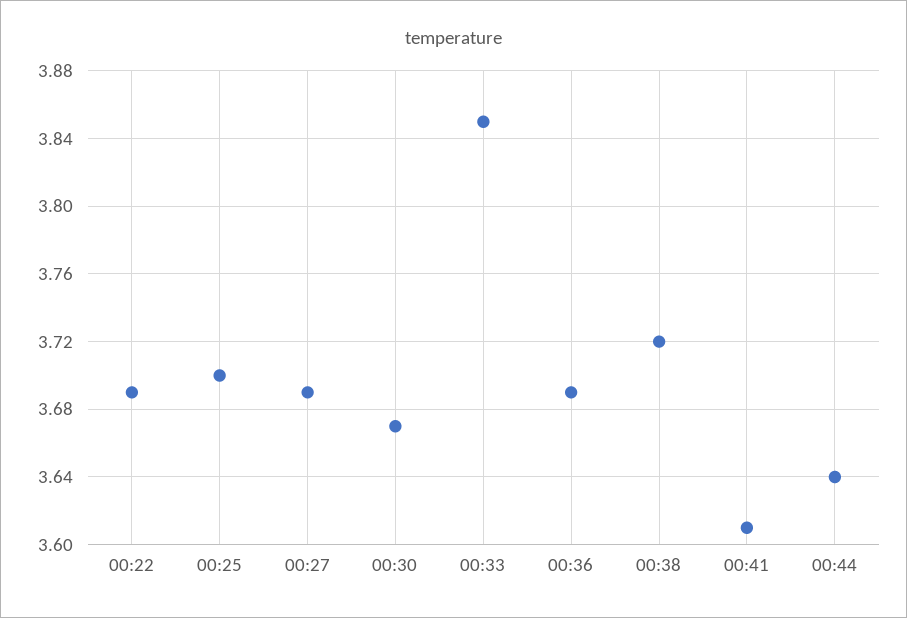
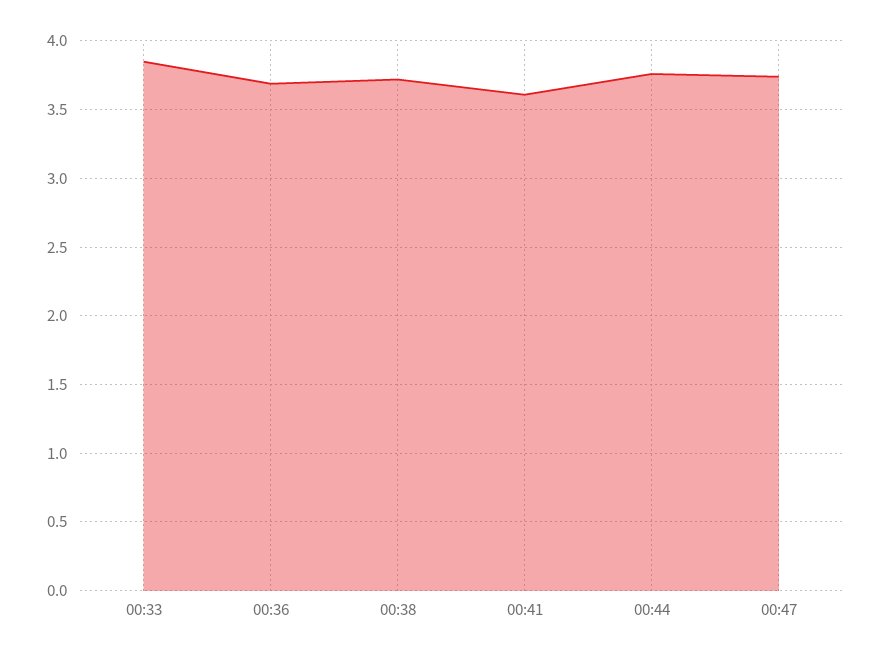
00:22: 3.69 -> none
00:25: 3.7 -> none
00:27: 3.69 -> none
00:30: 3.67 -> none
00:44: 3.64 -> 3.75
00:47: none -> 3.75

